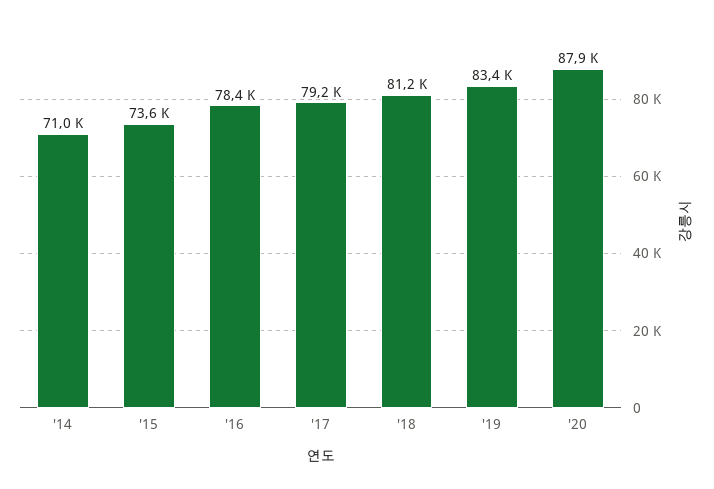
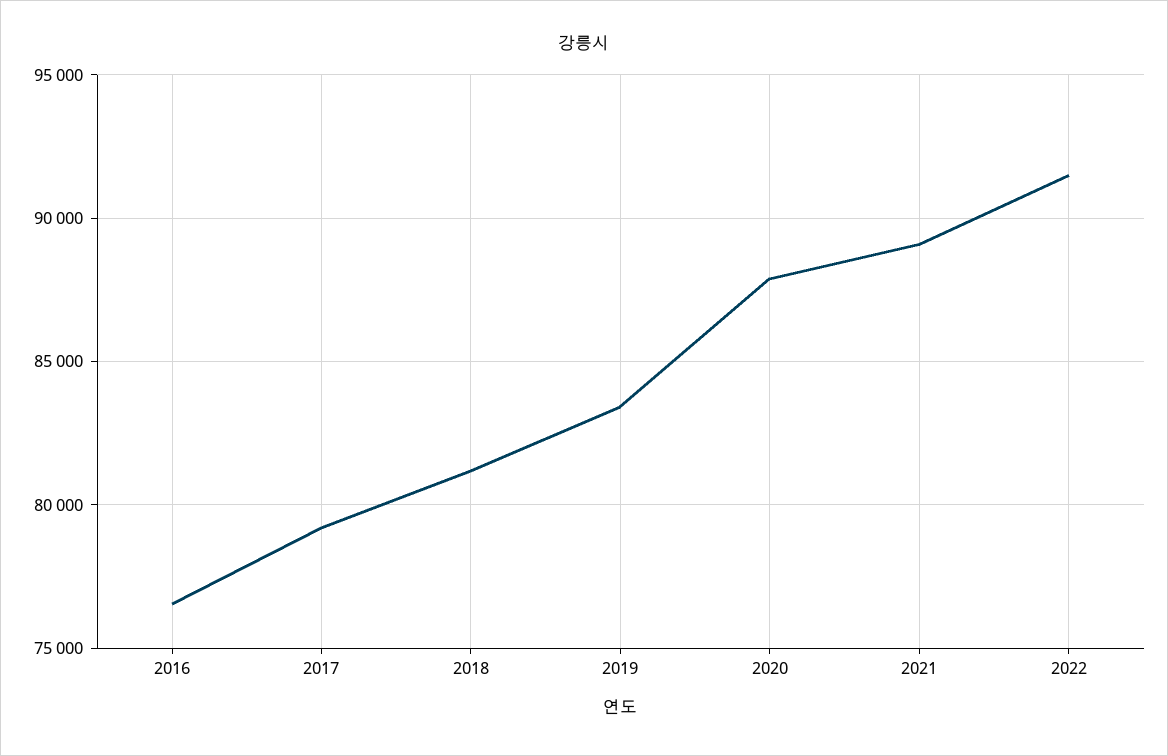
'14: 71000 -> none
'15: 73600 -> none
'16: 78400 -> 76500
2021: none -> 89000
2022: none -> 91500

